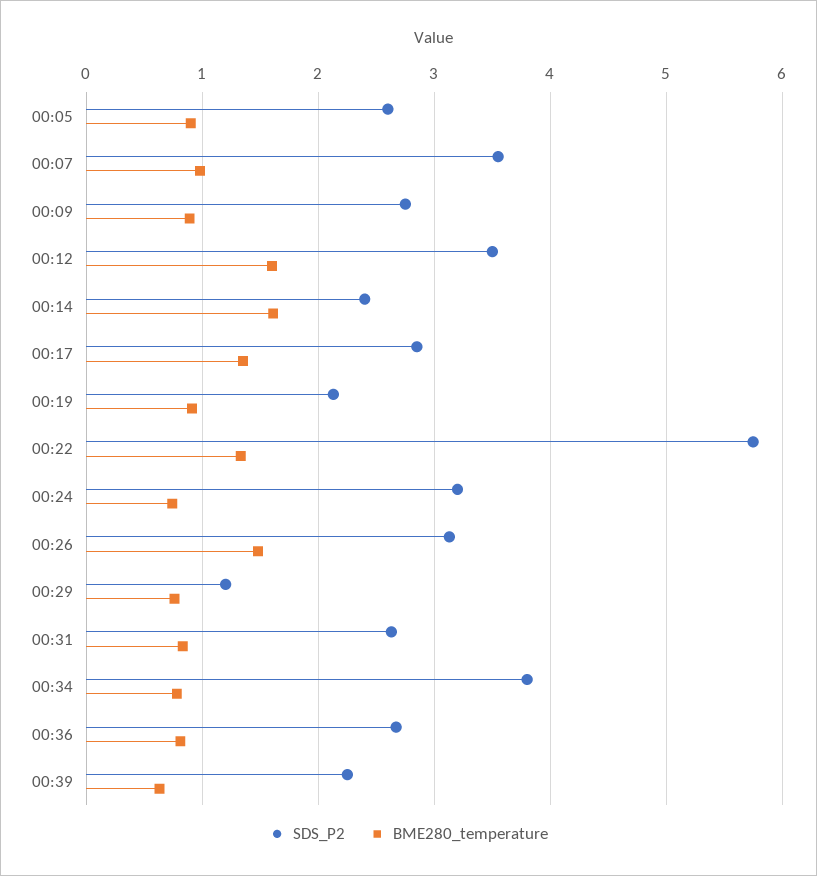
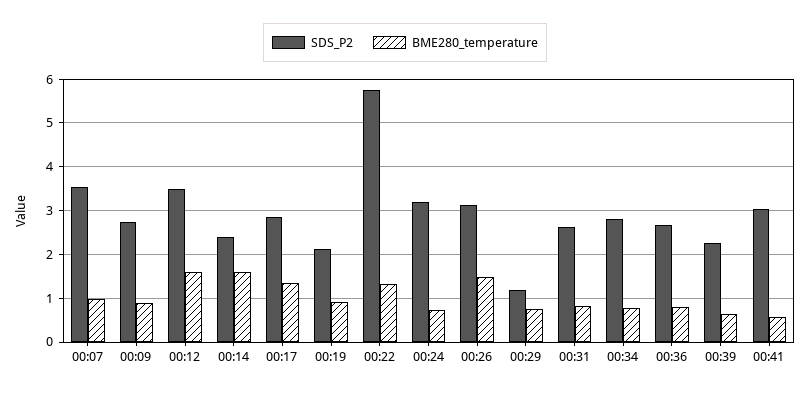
SDS_P2, 00:05: 2.6 -> none
BME280_temperature, 00:05: 0.9 -> none
SDS_P2, 00:34: 3.8 -> 2.8
SDS_P2, 00:41: none -> 3
BME280_temperature, 00:41: none -> 0.6

